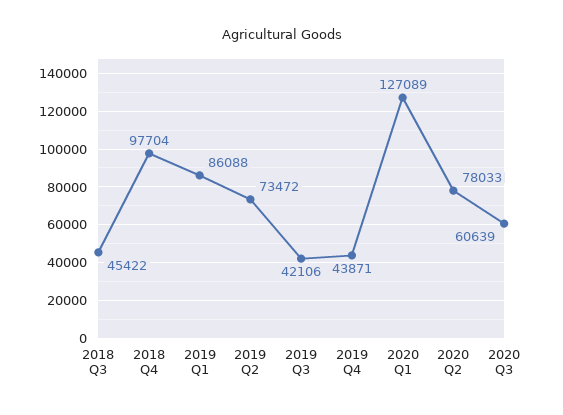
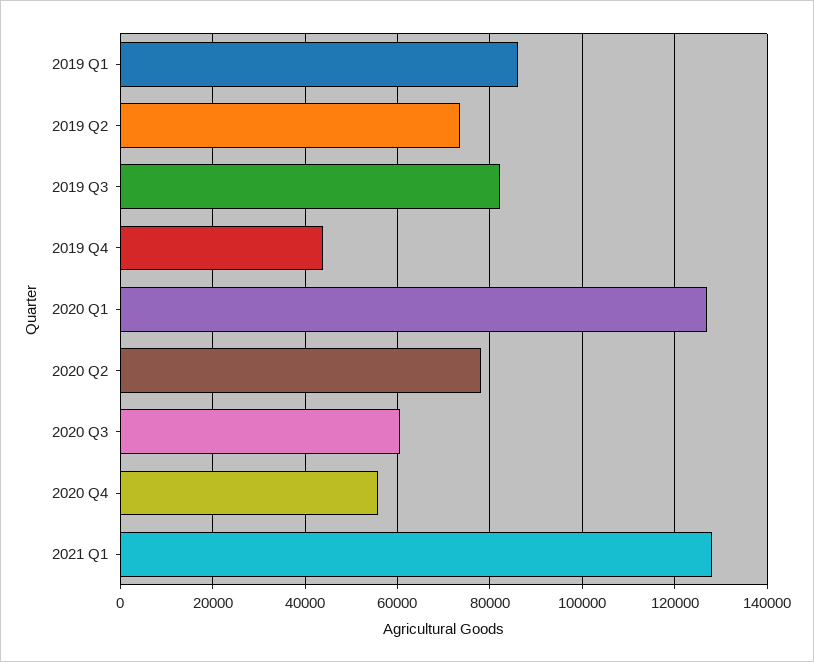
2018 Q3: 45422 -> none
2018 Q4: 97704 -> none
2019 Q3: 42106 -> 82000
2020 Q4: none -> 56000
2021 Q1: none -> 128000

